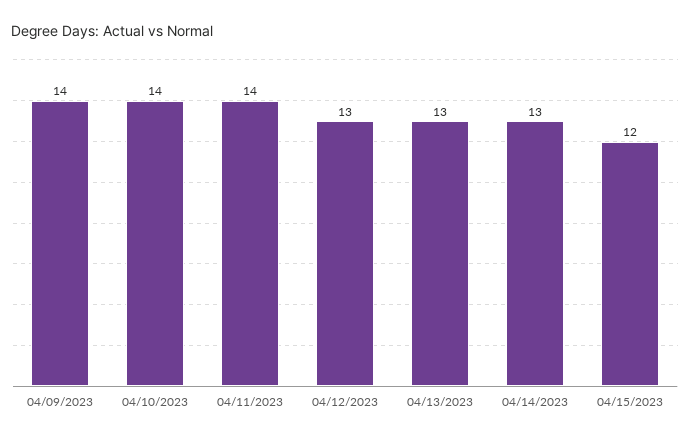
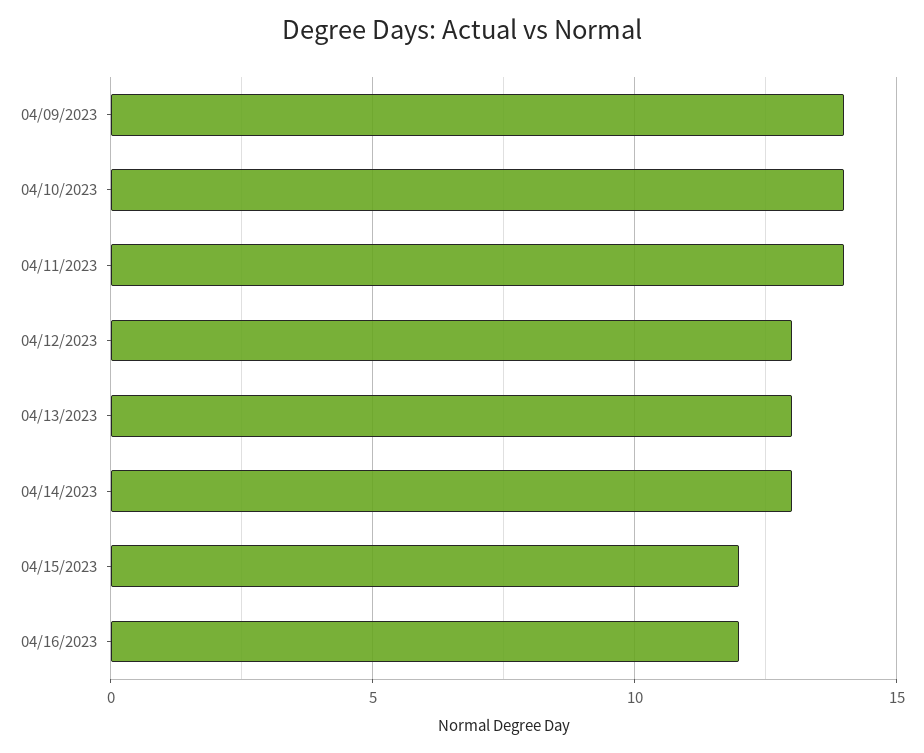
04/16/2023: none -> 12

